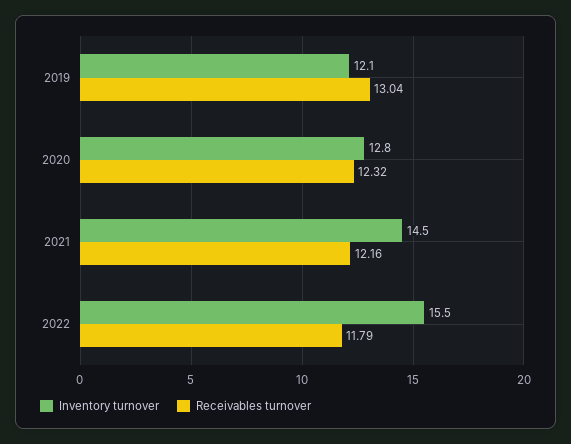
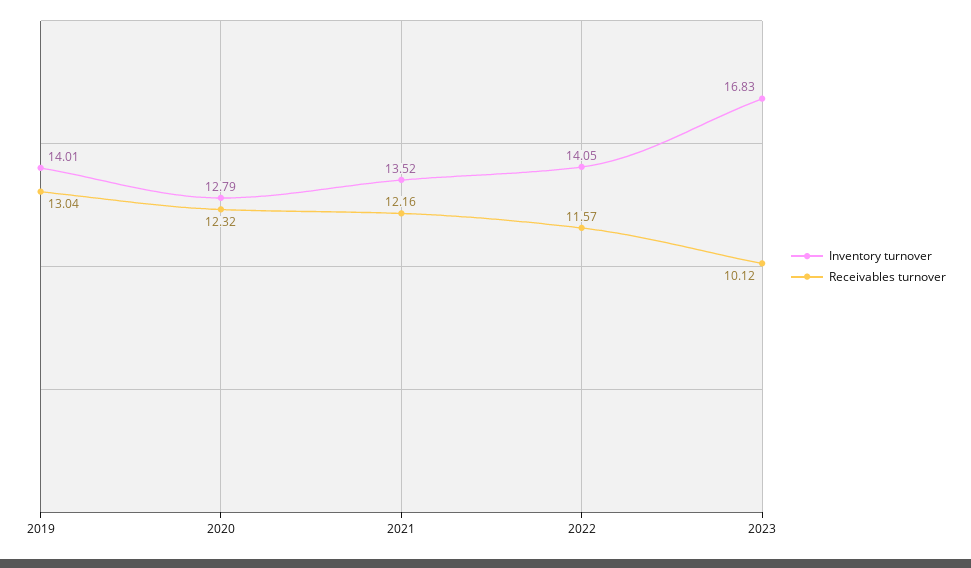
Inventory turnover, 2019: 12.1 -> 14.01
Inventory turnover, 2021: 14.5 -> 13.52
Inventory turnover, 2022: 15.5 -> 14.05
Receivables turnover, 2022: 11.79 -> 11.57
Inventory turnover, 2023: none -> 16.83
Receivables turnover, 2023: none -> 10.12

